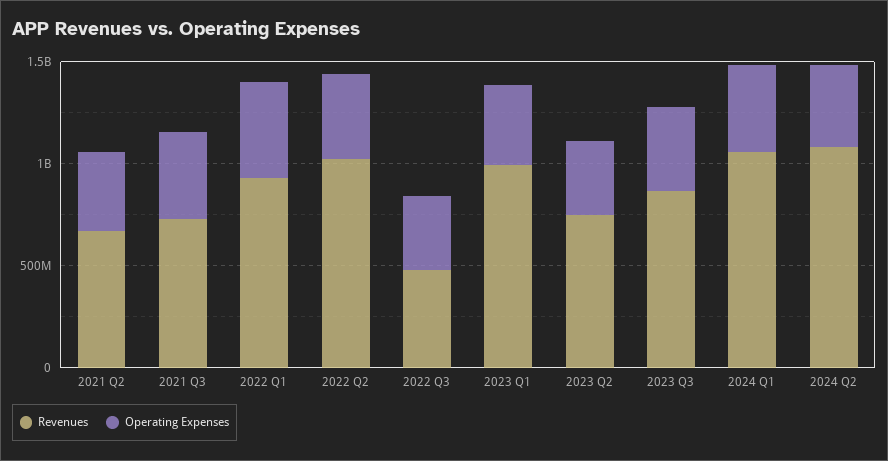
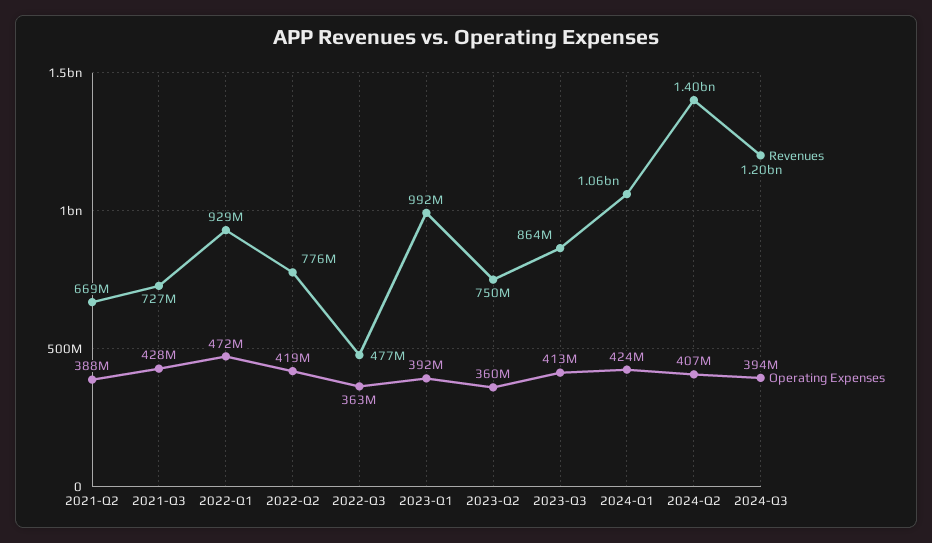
Revenues, 2022 Q2: 1000000000 -> 776000000
Revenues, 2024 Q2: 1100000000 -> 1400000000
Revenues, 2024-Q3: none -> 1200000000
Operating Expenses, 2024-Q3: none -> 394000000

